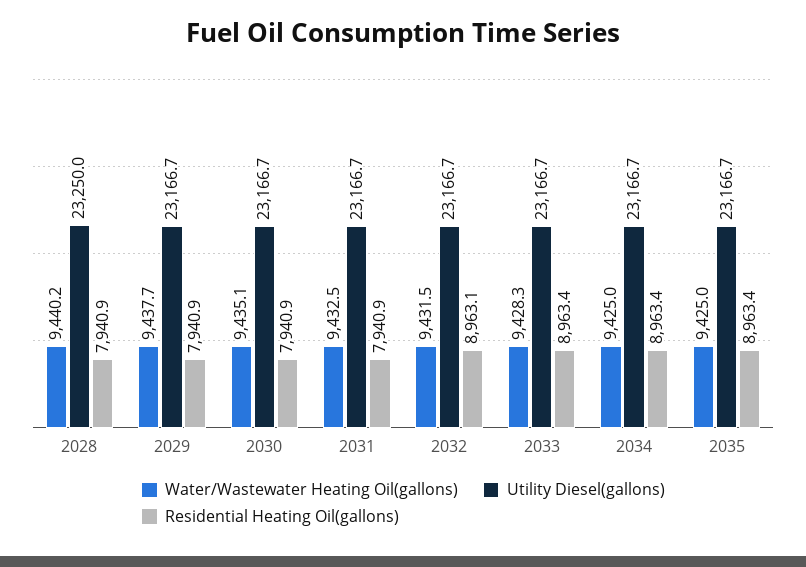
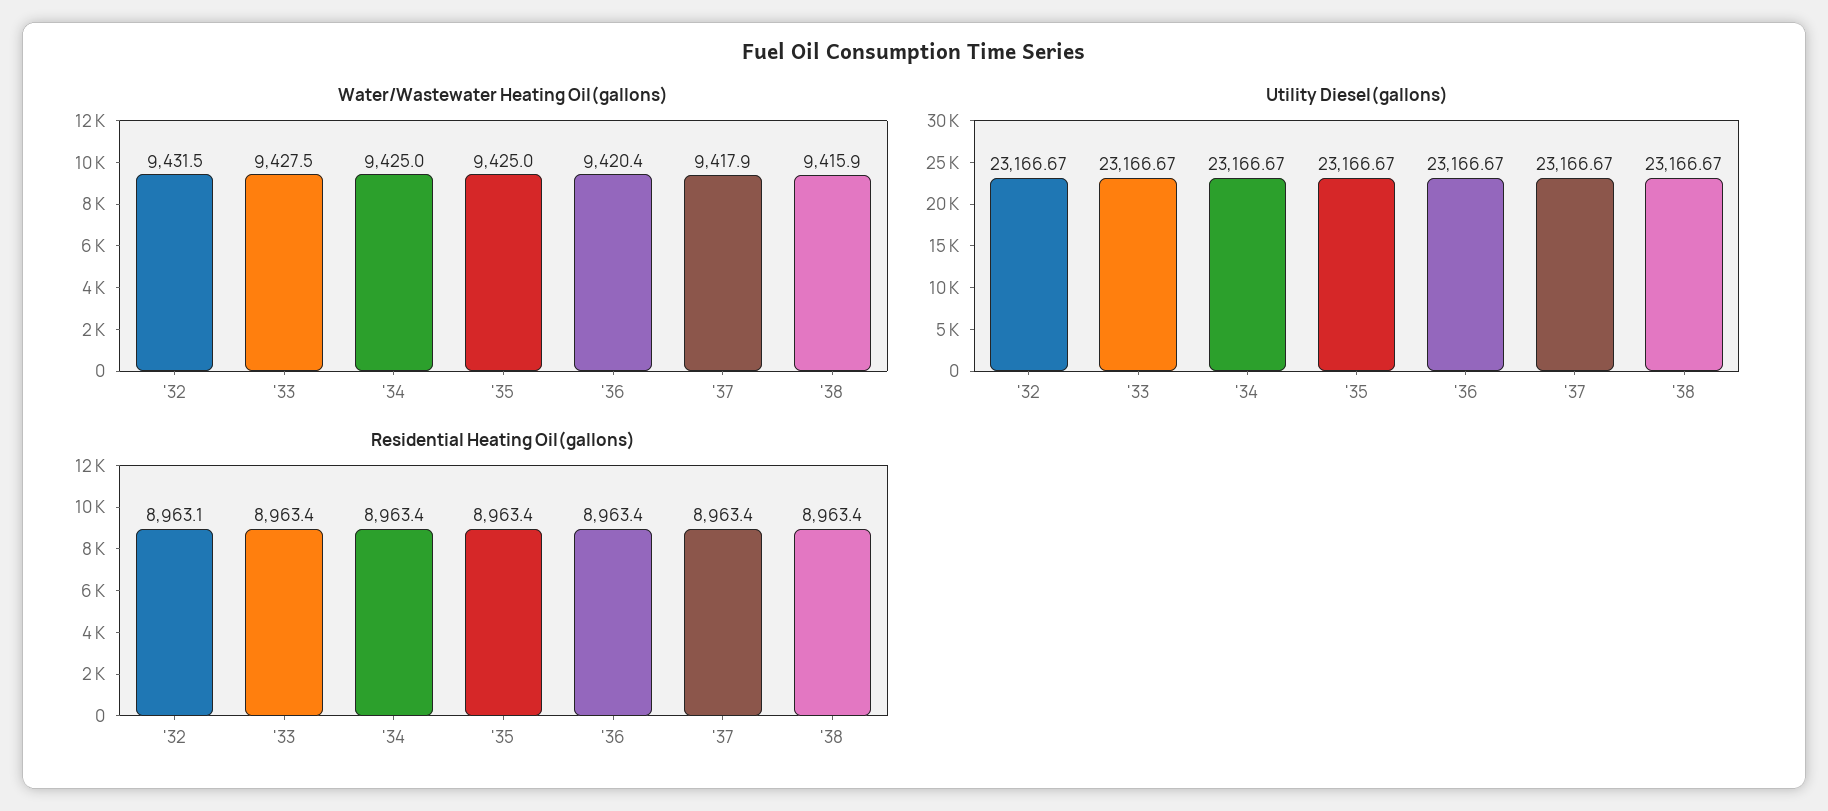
Water/Wastewater Heating Oil(gallons), 2028: 9440.2 -> none
Utility Diesel(gallons), 2028: 23250 -> none
Residential Heating Oil(gallons), 2028: 7940.9 -> none
Water/Wastewater Heating Oil(gallons), 2029: 9437.7 -> none
Utility Diesel(gallons), 2029: 23166.7 -> none
Residential Heating Oil(gallons), 2029: 7940.9 -> none
Water/Wastewater Heating Oil(gallons), 2030: 9435.1 -> none
Utility Diesel(gallons), 2030: 23166.7 -> none
Residential Heating Oil(gallons), 2030: 7940.9 -> none
Water/Wastewater Heating Oil(gallons), 2031: 9432.5 -> none
Utility Diesel(gallons), 2031: 23166.7 -> none
Residential Heating Oil(gallons), 2031: 7940.9 -> none
Water/Wastewater Heating Oil(gallons), 2033: 9428.3 -> 9427.5
Water/Wastewater Heating Oil(gallons), '36: none -> 9420.4
Water/Wastewater Heating Oil(gallons), '37: none -> 9417.9
Water/Wastewater Heating Oil(gallons), '38: none -> 9415.9
Utility Diesel(gallons), '36: none -> 23166.67
Utility Diesel(gallons), '37: none -> 23166.67
Utility Diesel(gallons), '38: none -> 23166.67
Residential Heating Oil(gallons), '36: none -> 8963.4
Residential Heating Oil(gallons), '37: none -> 8963.4
Residential Heating Oil(gallons), '38: none -> 8963.4

